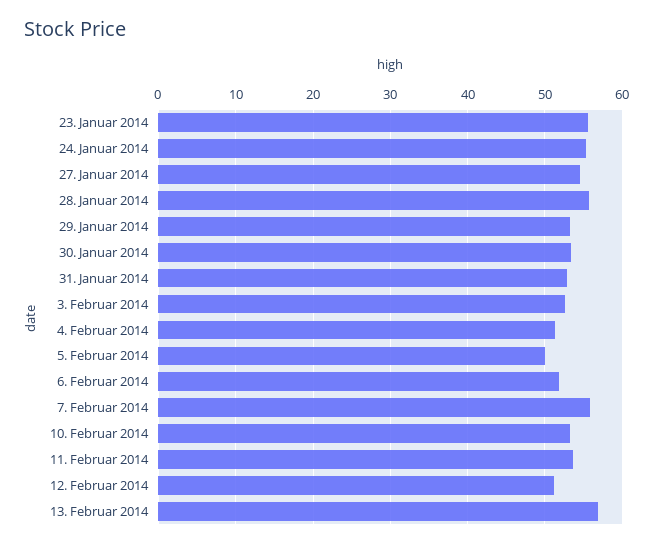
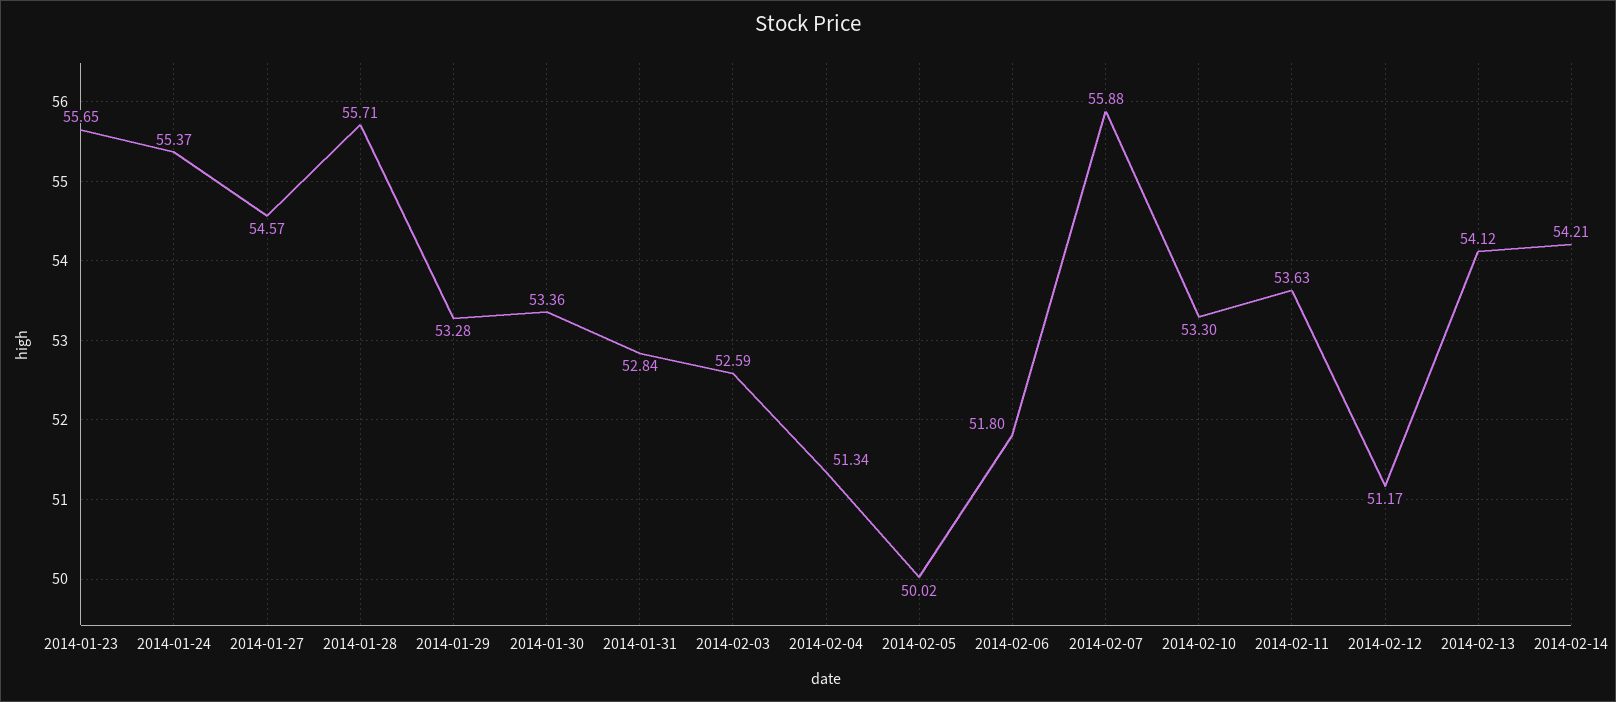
13. Februar 2014: 57 -> 54.12
2014-02-14: none -> 54.21

